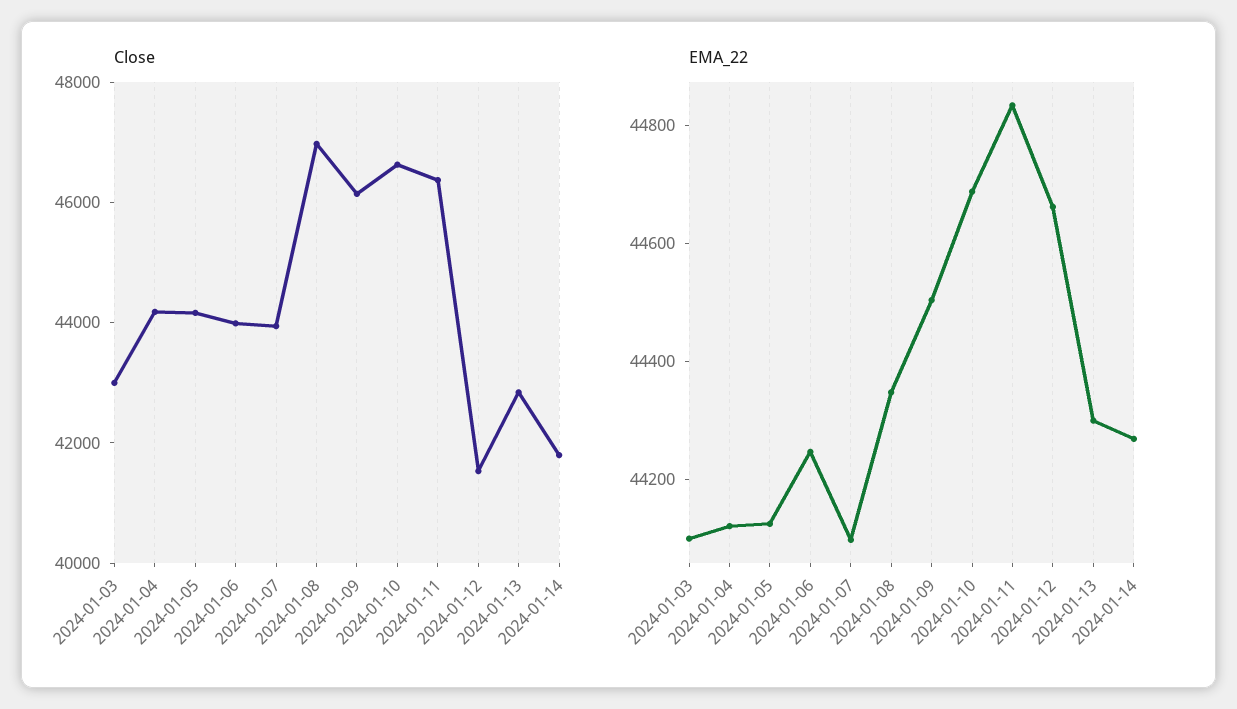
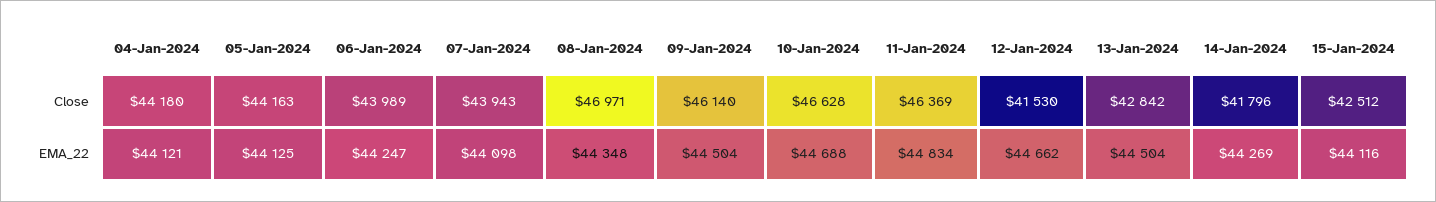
Close, 2024-01-03: 43000 -> none
EMA_22, 2024-01-03: 44100 -> none
EMA_22, 2024-01-13: 44300 -> 44504
Close, 15-Jan-2024: none -> 42512
EMA_22, 15-Jan-2024: none -> 44116

